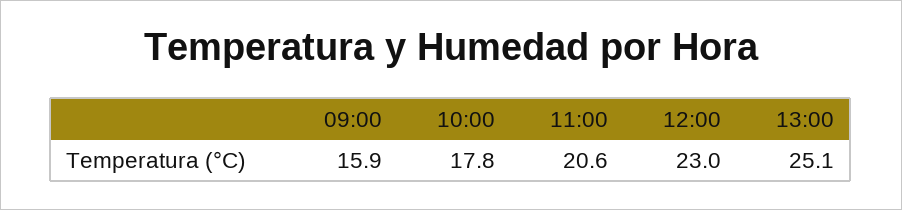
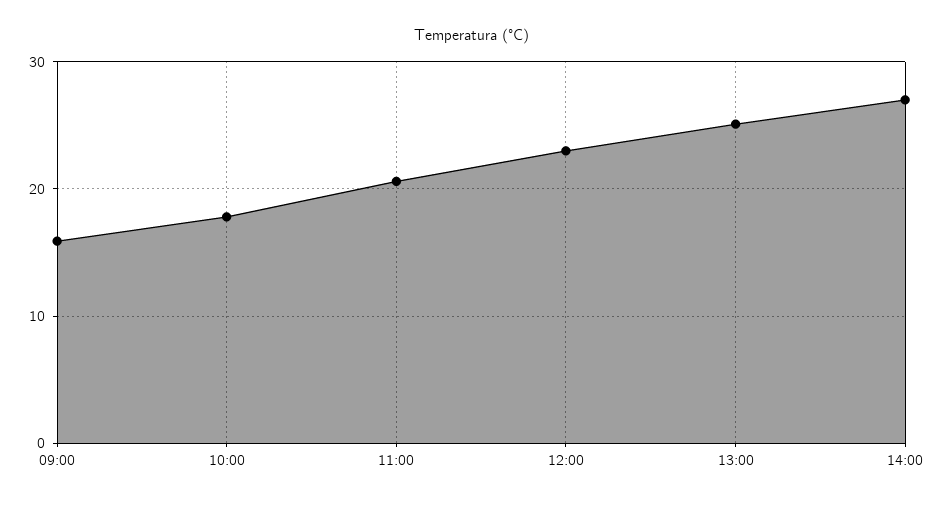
14:00: none -> 27

